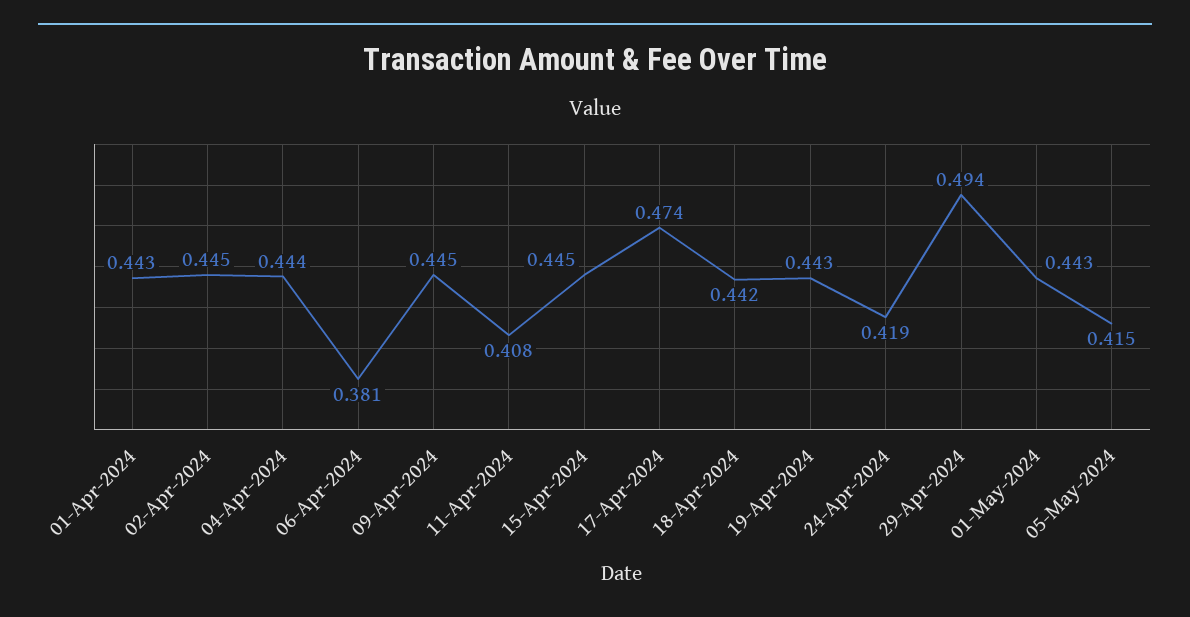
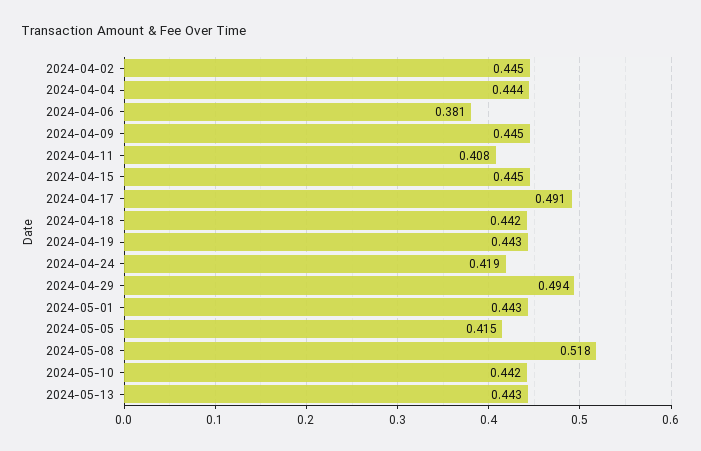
01-Apr-2024: 0.443 -> none
17-Apr-2024: 0.474 -> 0.491
2024-05-08: none -> 0.518
2024-05-10: none -> 0.442
2024-05-13: none -> 0.443

